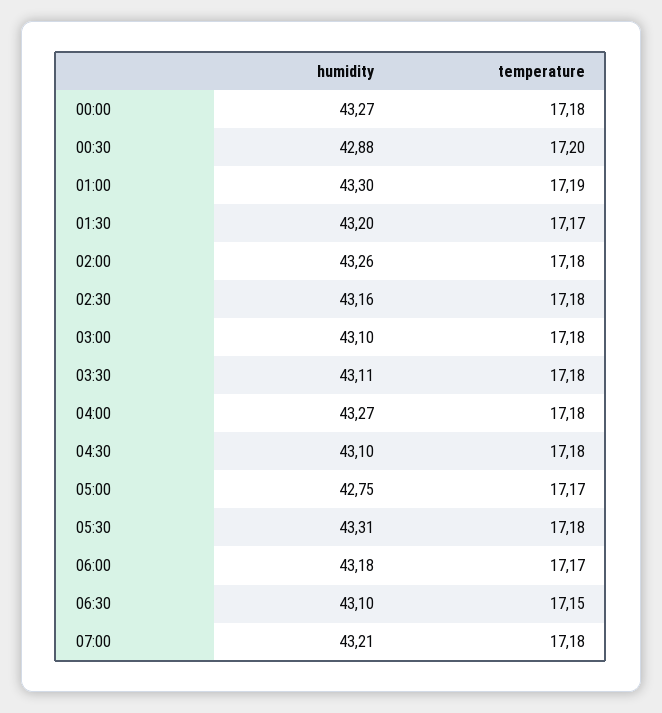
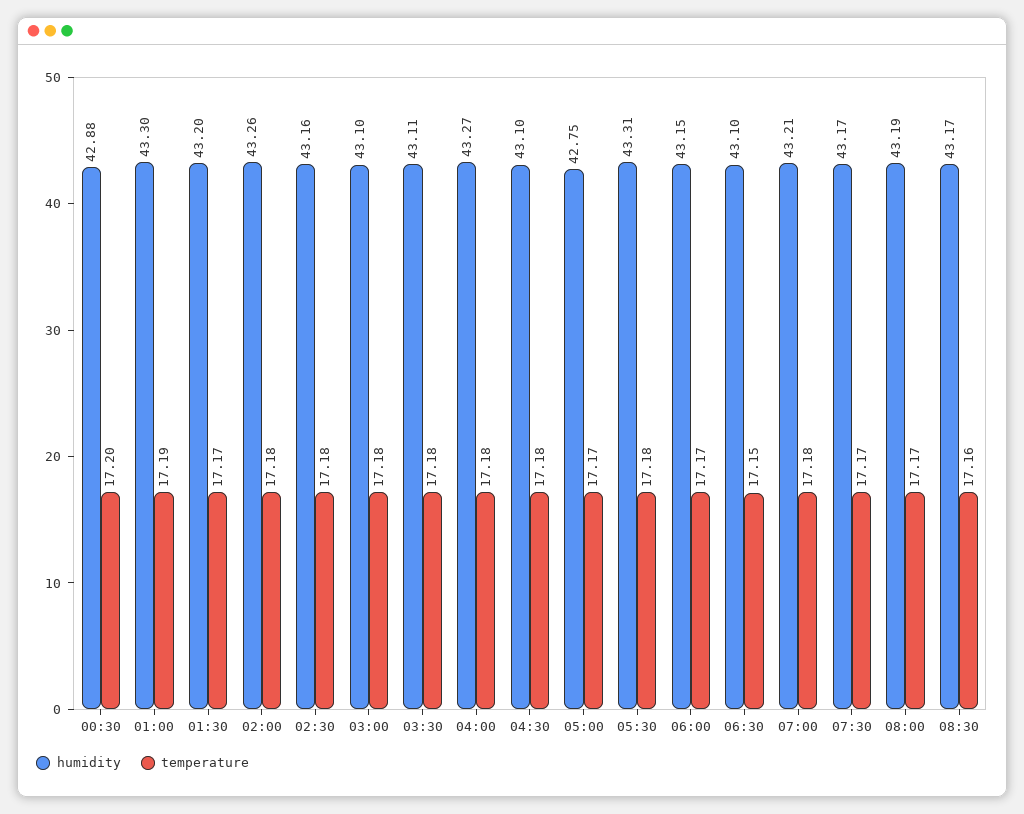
humidity, 00:00: 43.27 -> none
temperature, 00:00: 17.18 -> none
humidity, 06:00: 43.18 -> 43.15
humidity, 07:30: none -> 43.17
temperature, 07:30: none -> 17.17
humidity, 08:00: none -> 43.19
temperature, 08:00: none -> 17.17
humidity, 08:30: none -> 43.17
temperature, 08:30: none -> 17.16

